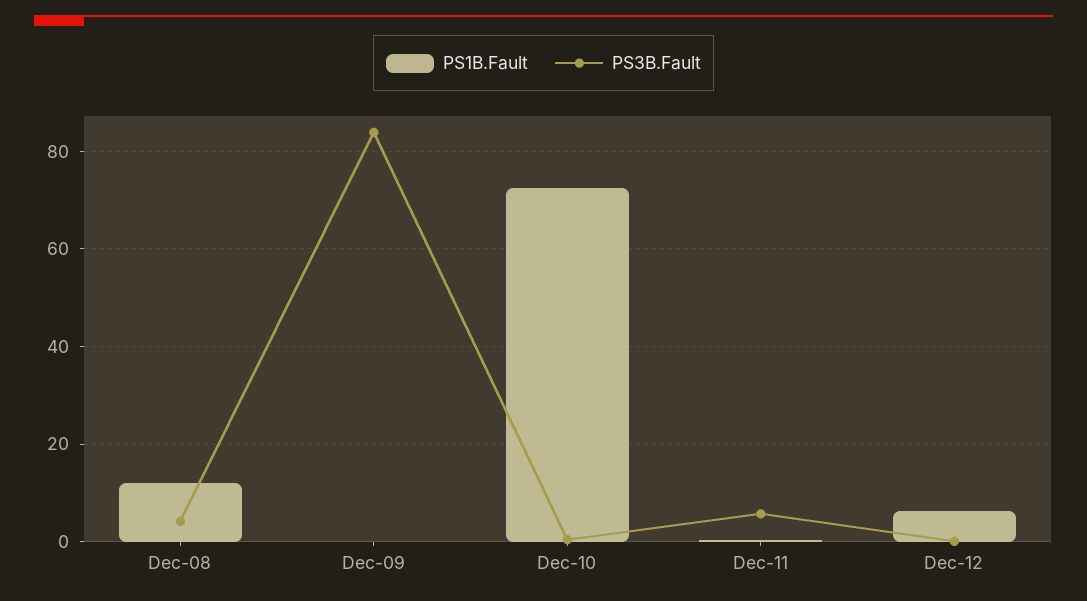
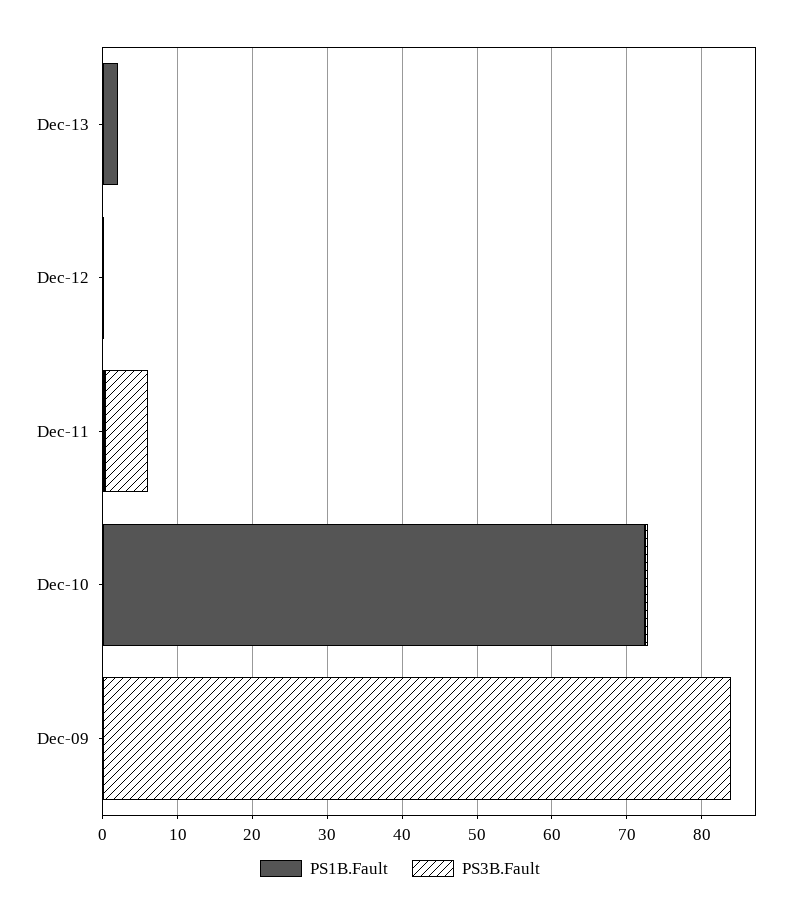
PS1B.Fault, Dec-08: 12 -> none
PS3B.Fault, Dec-08: 4 -> none
PS1B.Fault, Dec-12: 6 -> 0
PS1B.Fault, Dec-13: none -> 2
PS3B.Fault, Dec-13: none -> 0

